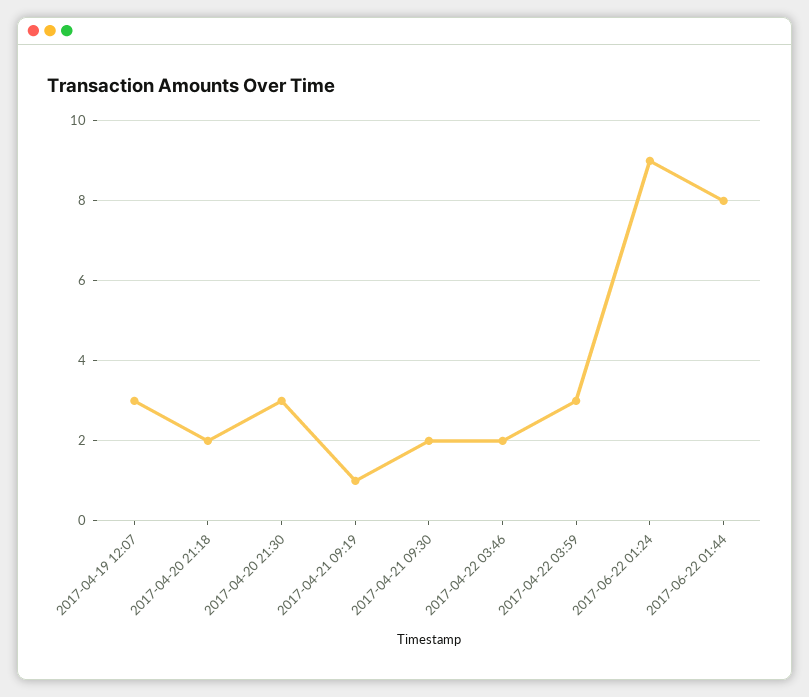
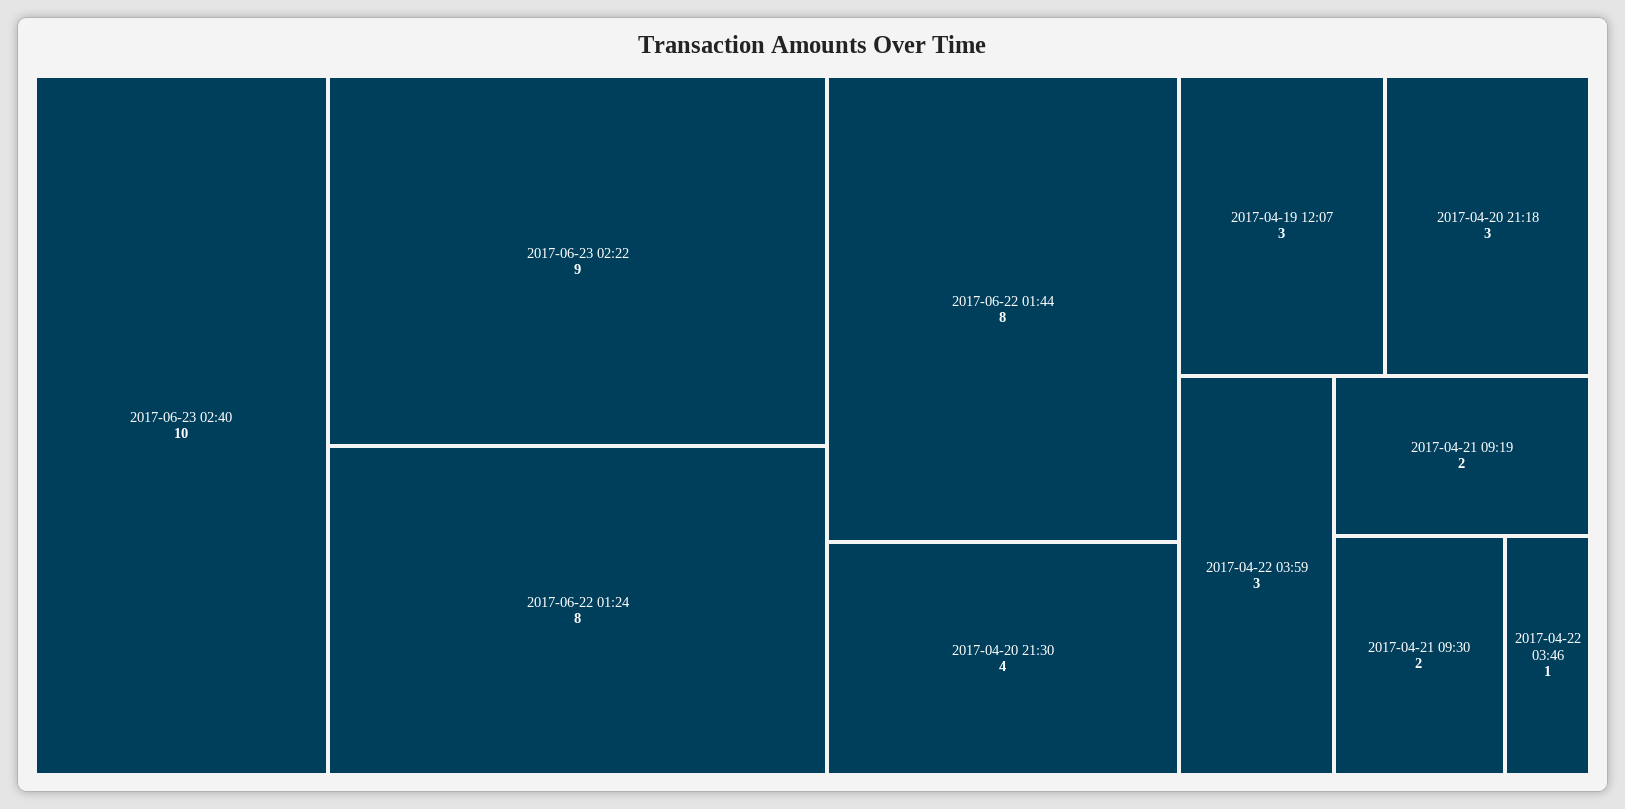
2017-04-20 21:18: 2 -> 3
2017-04-20 21:30: 3 -> 4
2017-04-21 09:19: 1 -> 2
2017-04-22 03:46: 2 -> 1
2017-06-22 01:24: 9 -> 8
2017-06-23 02:40: none -> 10
2017-06-23 02:22: none -> 9

